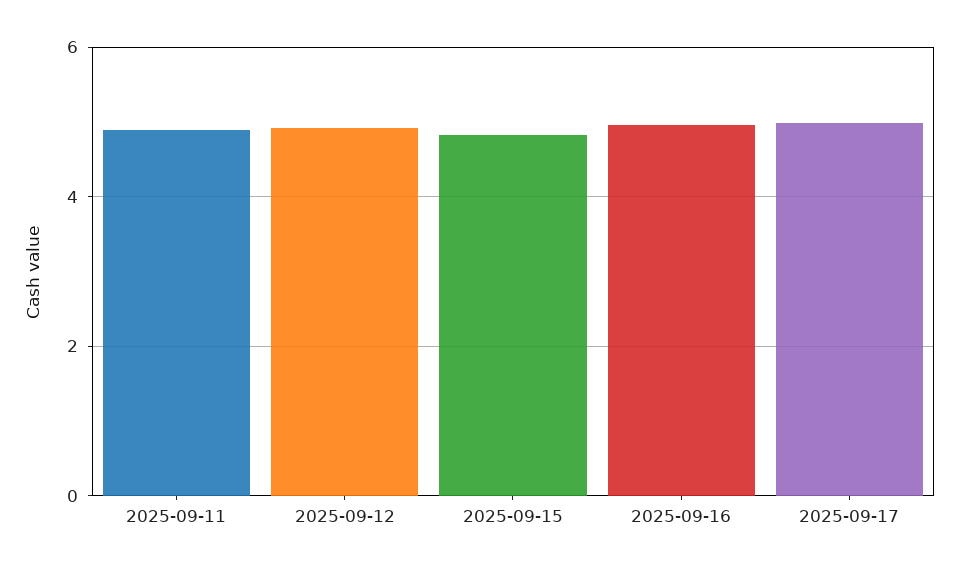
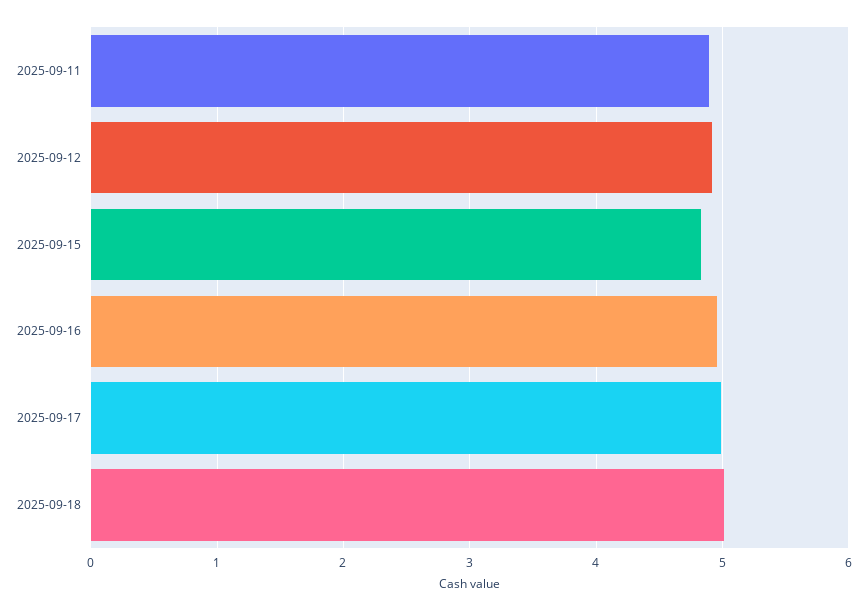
2025-09-18: none -> 5

